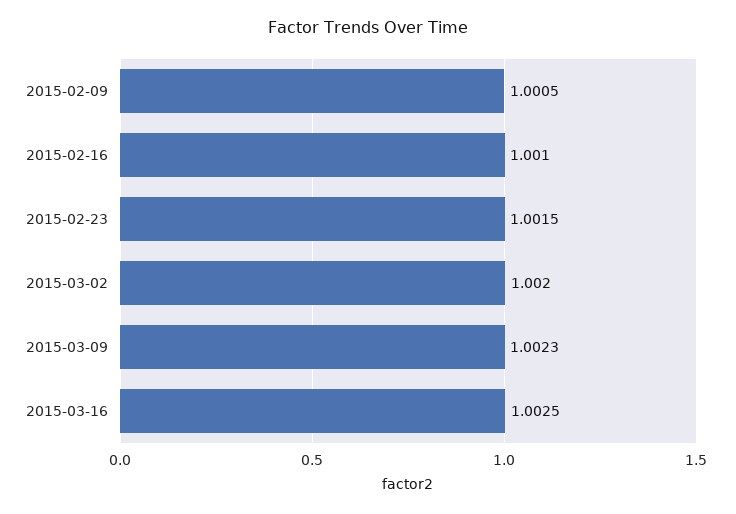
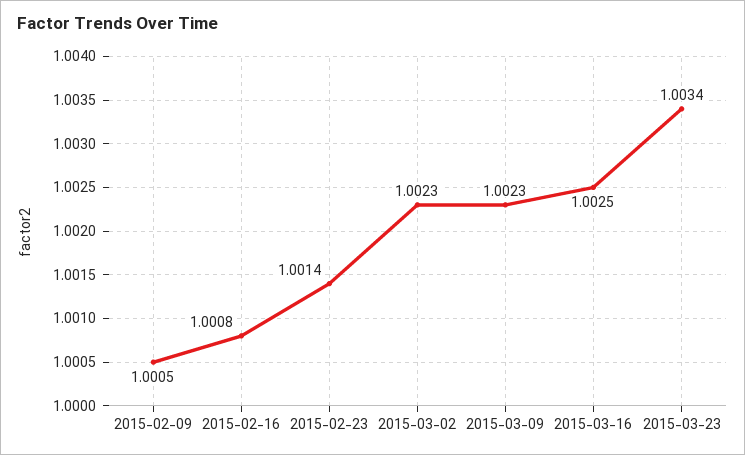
2015-02-16: 1.001 -> 1.0008
2015-02-23: 1.0015 -> 1.0014
2015-03-02: 1.002 -> 1.0023
2015-03-23: none -> 1.0034

